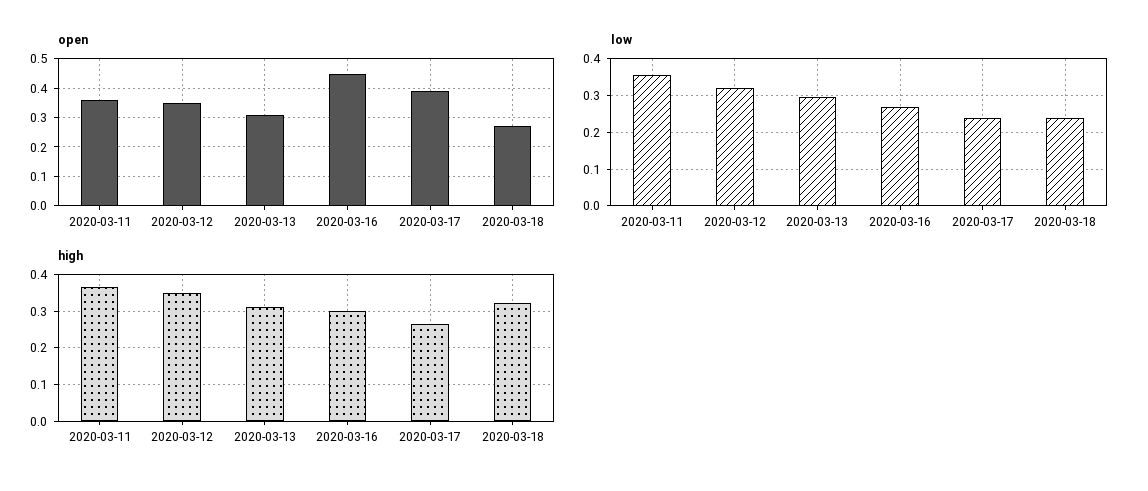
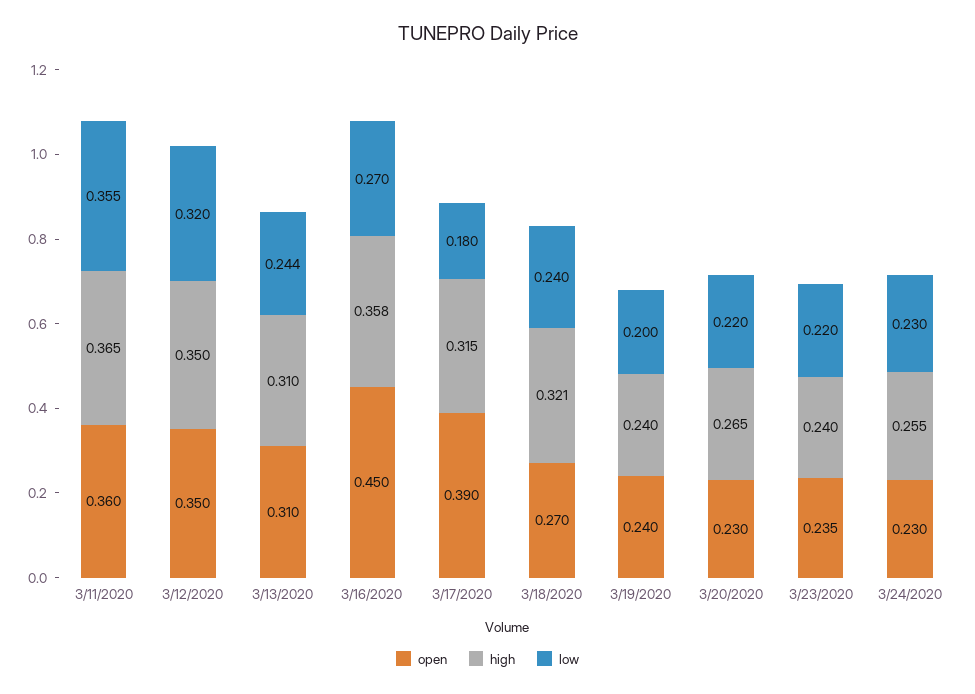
low, 2020-03-13: 0.3 -> 0.244
low, 2020-03-17: 0.24 -> 0.18
high, 2020-03-16: 0.3 -> 0.358
high, 2020-03-17: 0.26 -> 0.315
open, 3/19/2020: none -> 0.24
high, 3/19/2020: none -> 0.24
low, 3/19/2020: none -> 0.2
open, 3/20/2020: none -> 0.23
high, 3/20/2020: none -> 0.265
low, 3/20/2020: none -> 0.22
open, 3/23/2020: none -> 0.235
high, 3/23/2020: none -> 0.24
low, 3/23/2020: none -> 0.22
open, 3/24/2020: none -> 0.23
high, 3/24/2020: none -> 0.255
low, 3/24/2020: none -> 0.23

